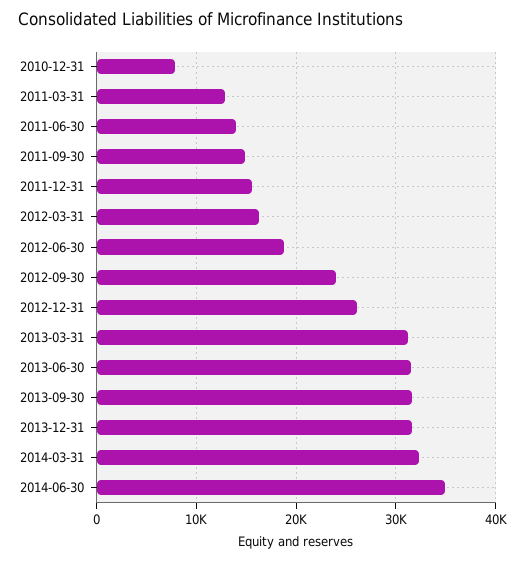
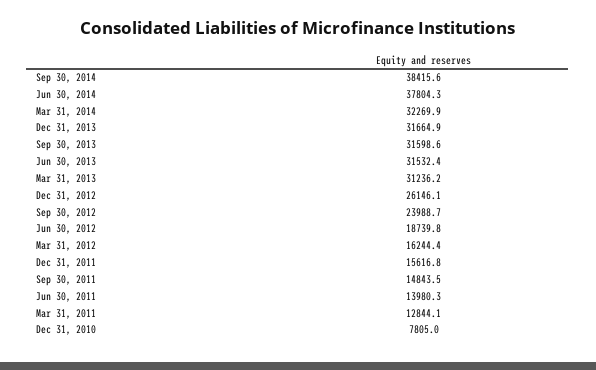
2014-06-30: 35000 -> 37804.3
Sep 30, 2014: none -> 38415.6

